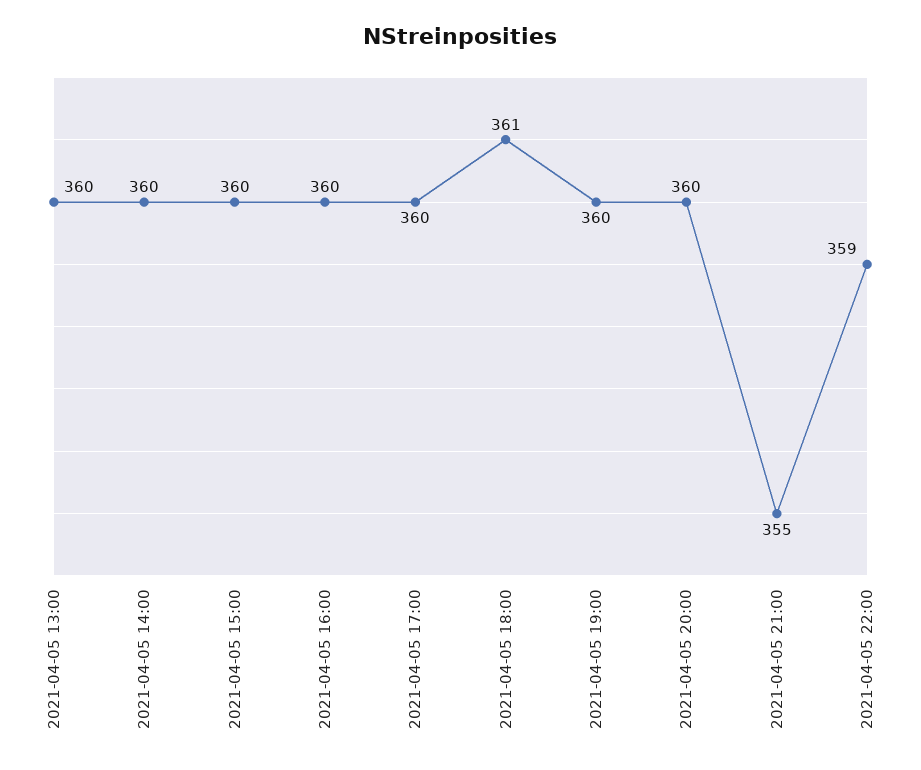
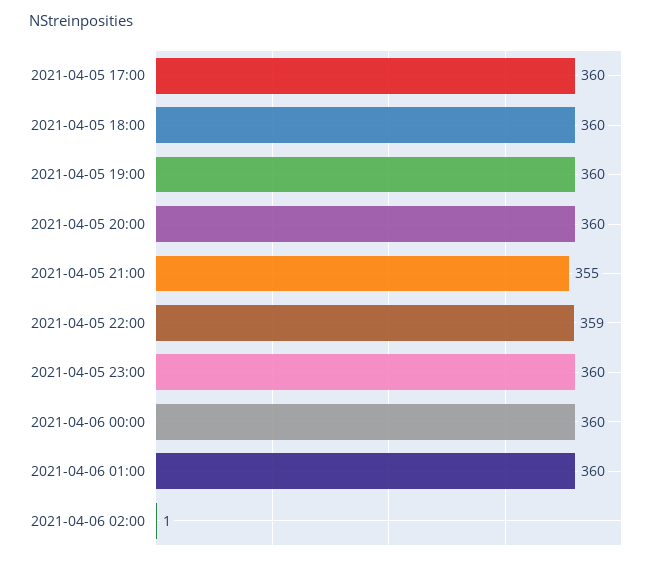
2021-04-05 13:00: 360 -> none
2021-04-05 14:00: 360 -> none
2021-04-05 15:00: 360 -> none
2021-04-05 16:00: 360 -> none
2021-04-05 18:00: 361 -> 360
2021-04-05 23:00: none -> 360
2021-04-06 00:00: none -> 360
2021-04-06 01:00: none -> 360
2021-04-06 02:00: none -> 1

